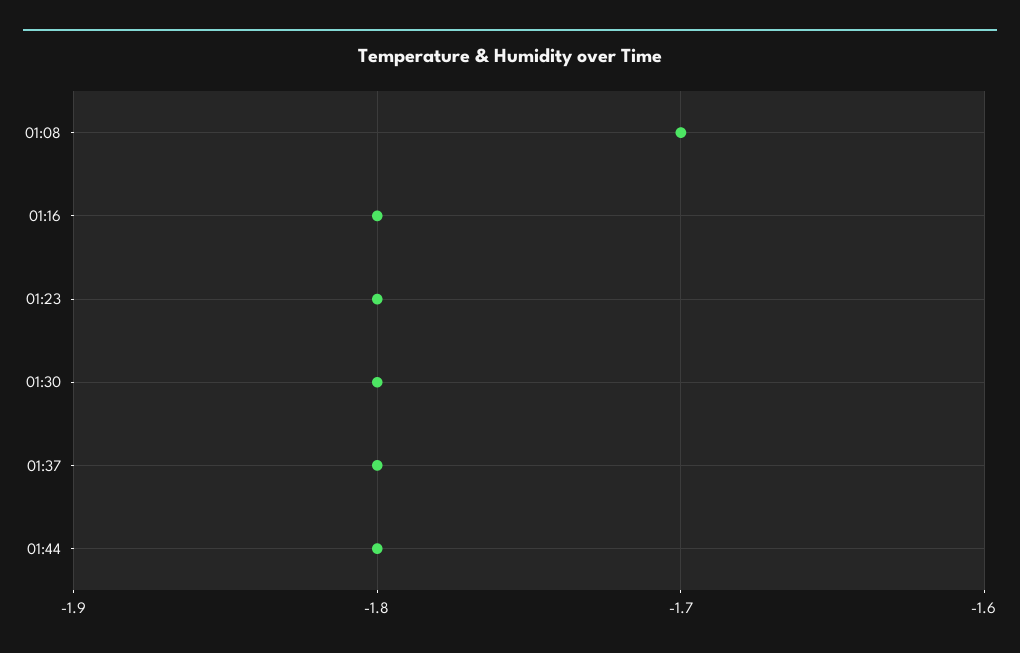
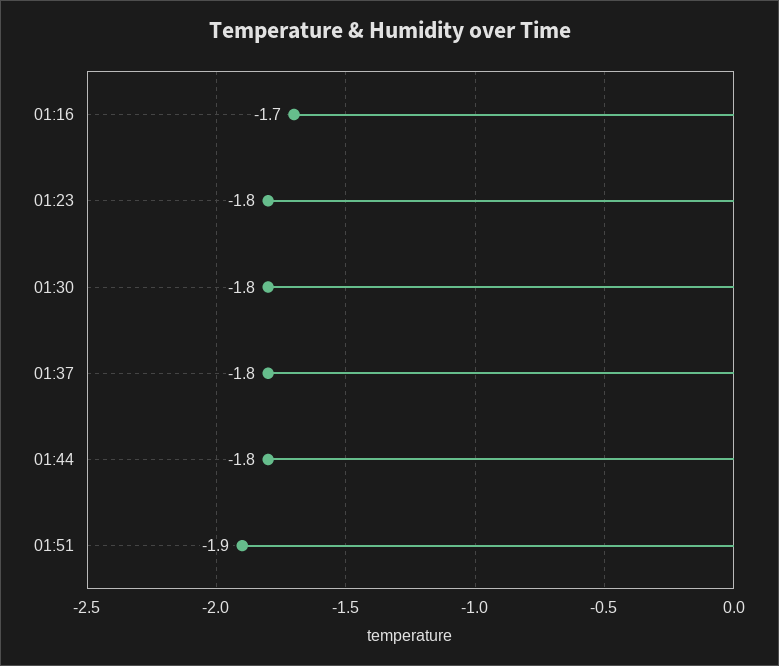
01:08: -1.7 -> none
01:16: -1.8 -> -1.7
01:51: none -> -1.9

